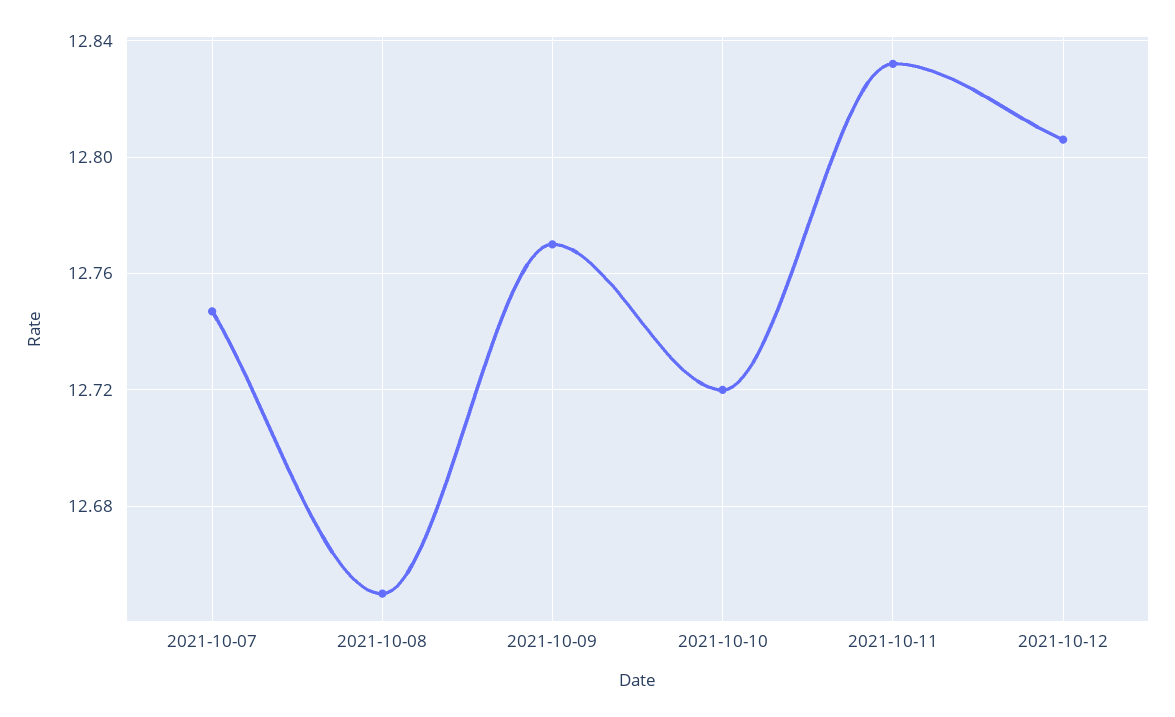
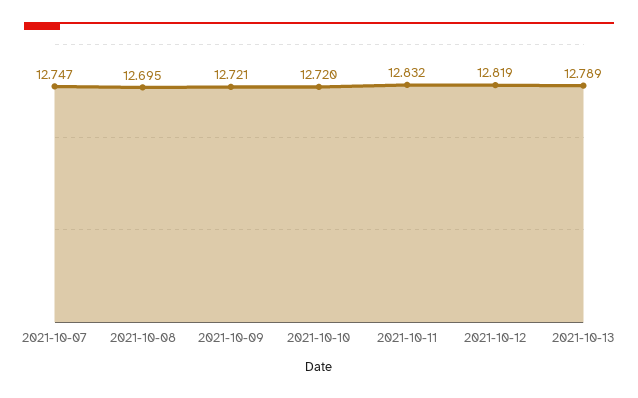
2021-10-08: 12.65 -> 12.695
2021-10-09: 12.77 -> 12.721
2021-10-12: 12.805 -> 12.819
2021-10-13: none -> 12.789

